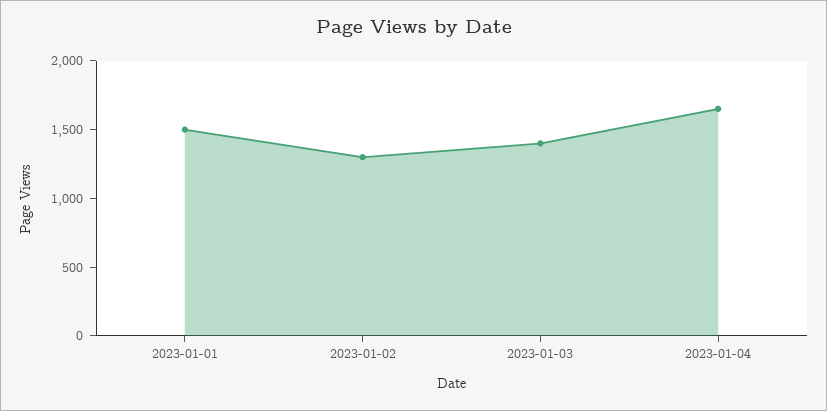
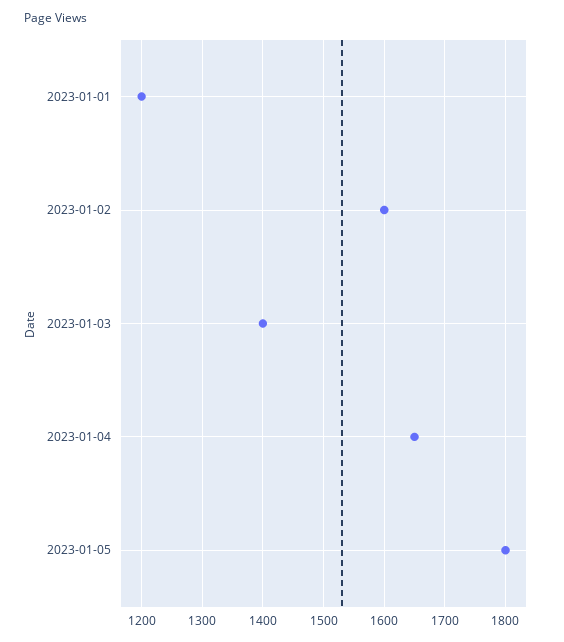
2023-01-01: 1500 -> 1200
2023-01-02: 1300 -> 1600
2023-01-05: none -> 1800

